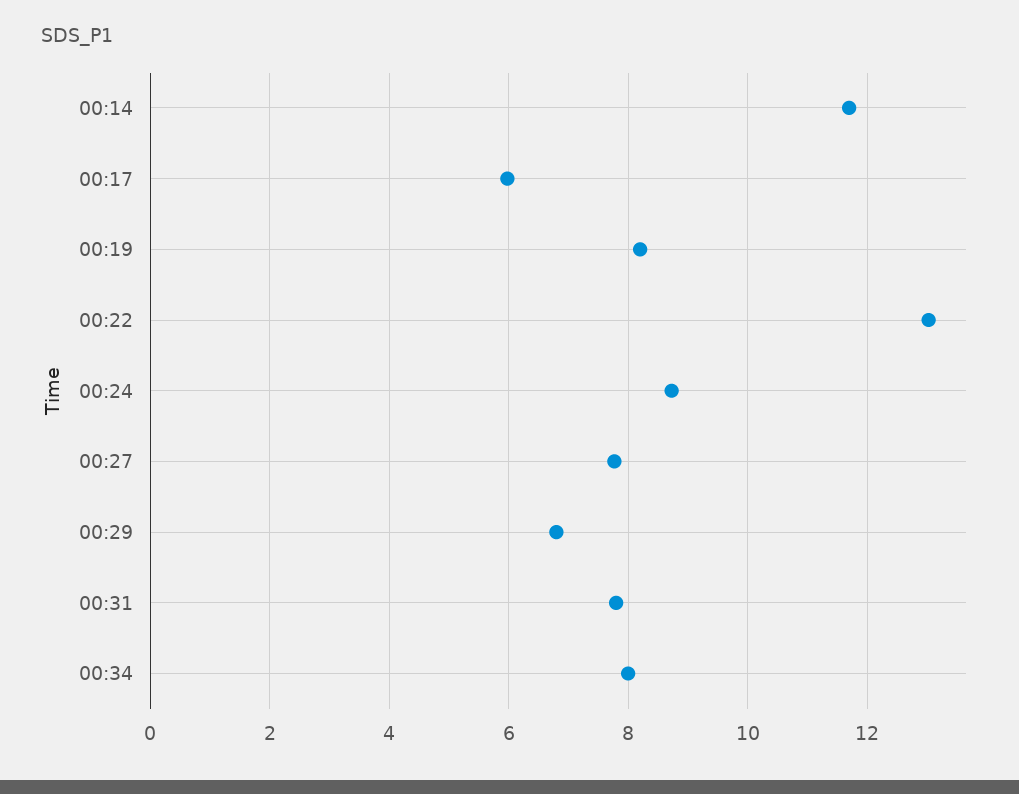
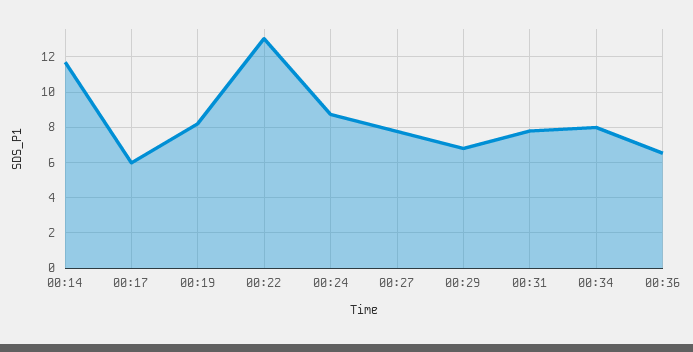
00:36: none -> 6.5

